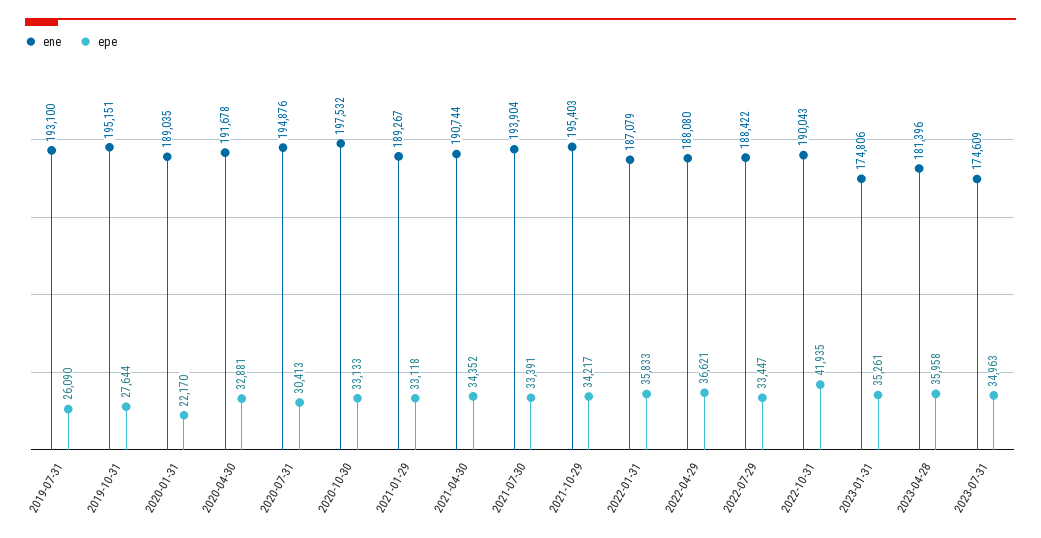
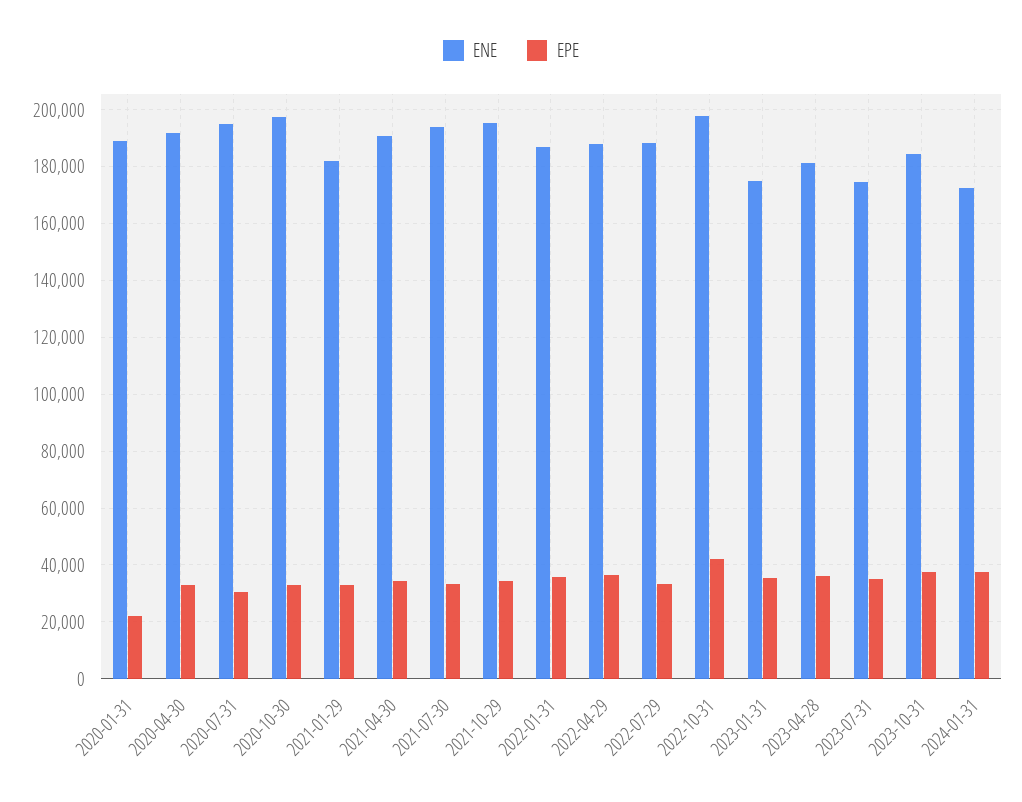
ene, 2019-07-31: 193100 -> none
epe, 2019-07-31: 26090 -> none
ene, 2019-10-31: 195151 -> none
epe, 2019-10-31: 27644 -> none
ene, 2021-01-29: 189267 -> 182500
ene, 2022-10-31: 190043 -> 197500
ene, 2023-10-31: none -> 185000
epe, 2023-10-31: none -> 37500
ene, 2024-01-31: none -> 172500
epe, 2024-01-31: none -> 37500

